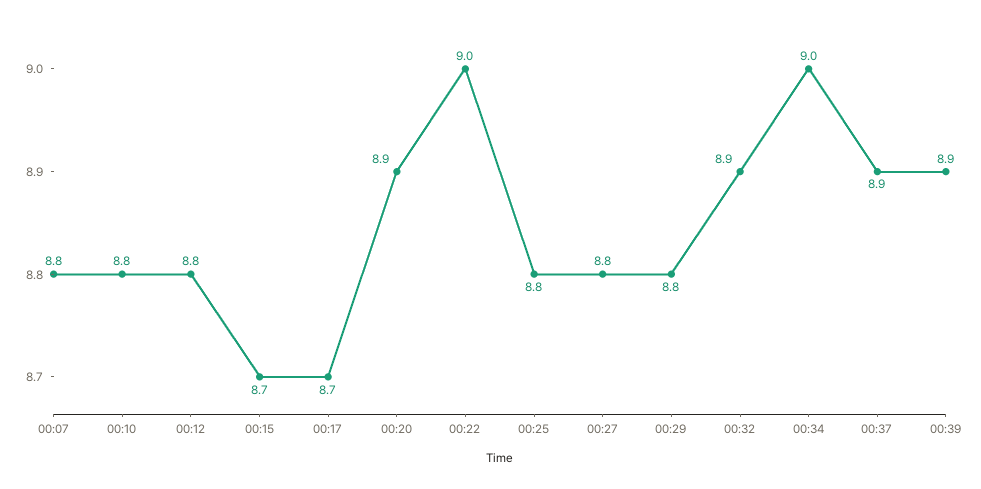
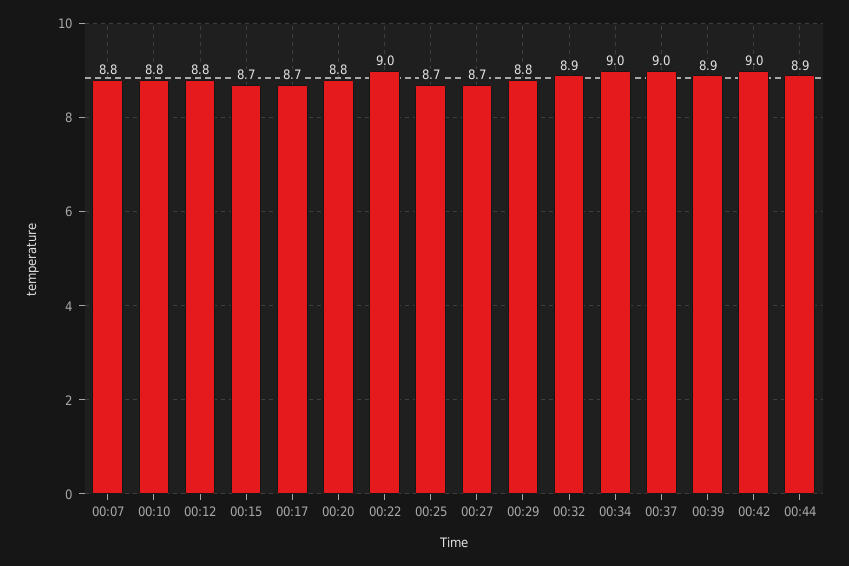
00:20: 8.9 -> 8.8
00:25: 8.8 -> 8.7
00:27: 8.8 -> 8.7
00:37: 8.9 -> 9
00:42: none -> 9
00:44: none -> 8.9

